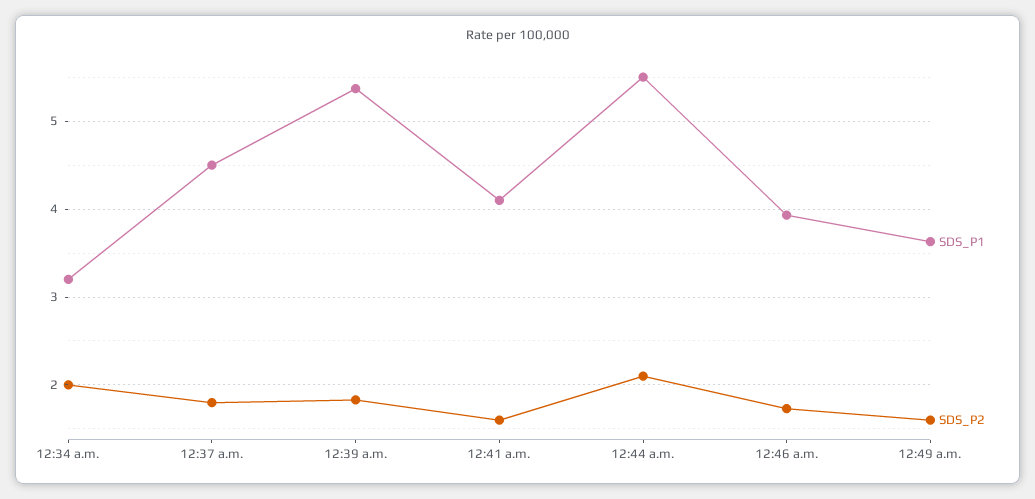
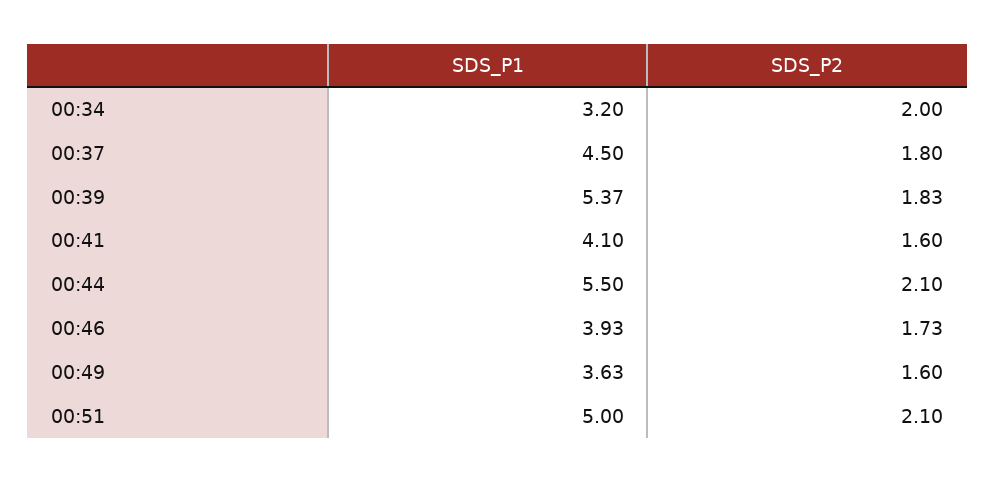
SDS_P1, 00:51: none -> 5
SDS_P2, 00:51: none -> 2.1

